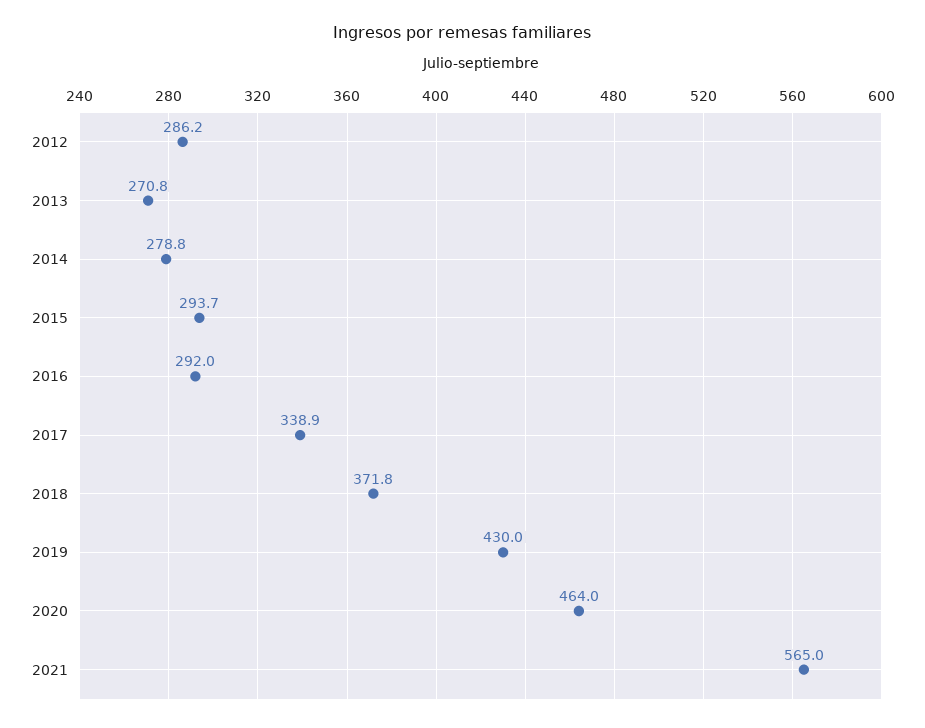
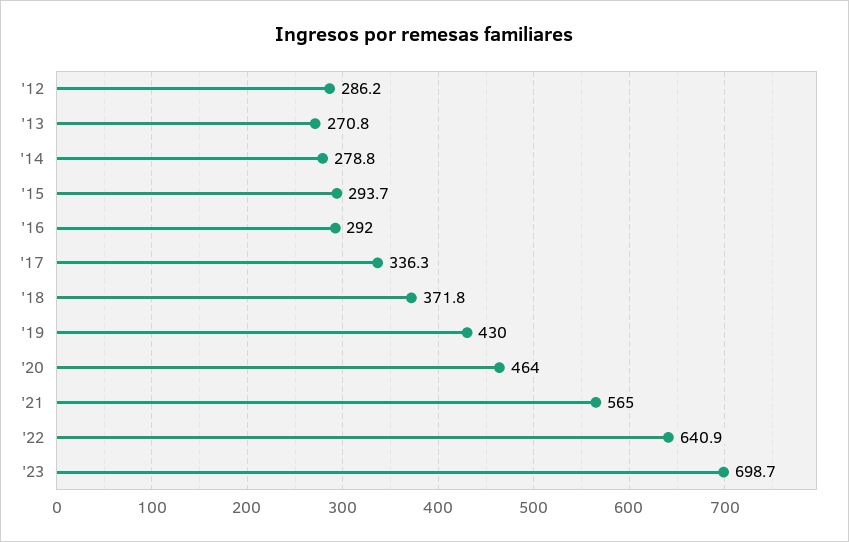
2017: 338.9 -> 336.3
'22: none -> 640.9
'23: none -> 698.7

